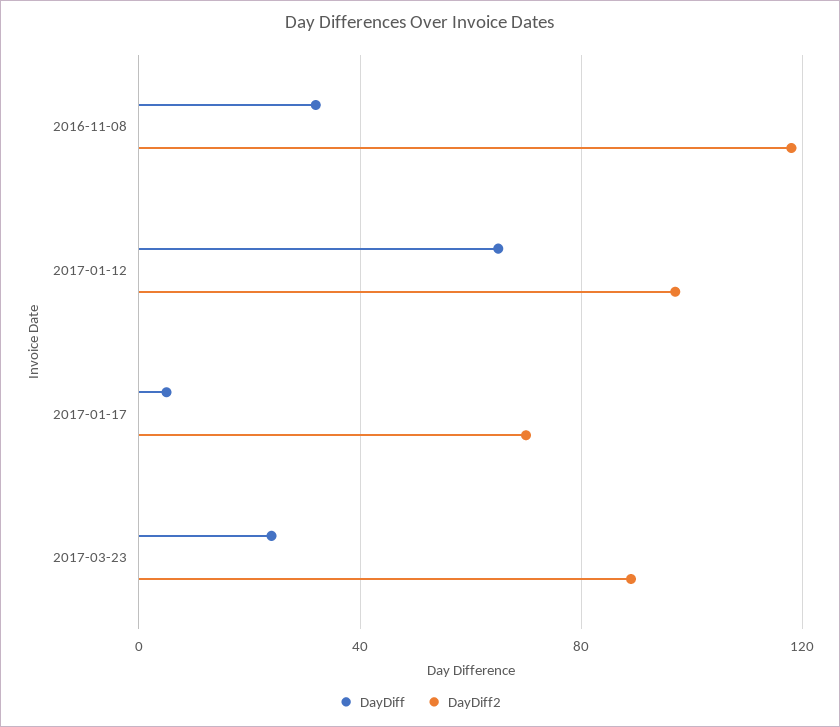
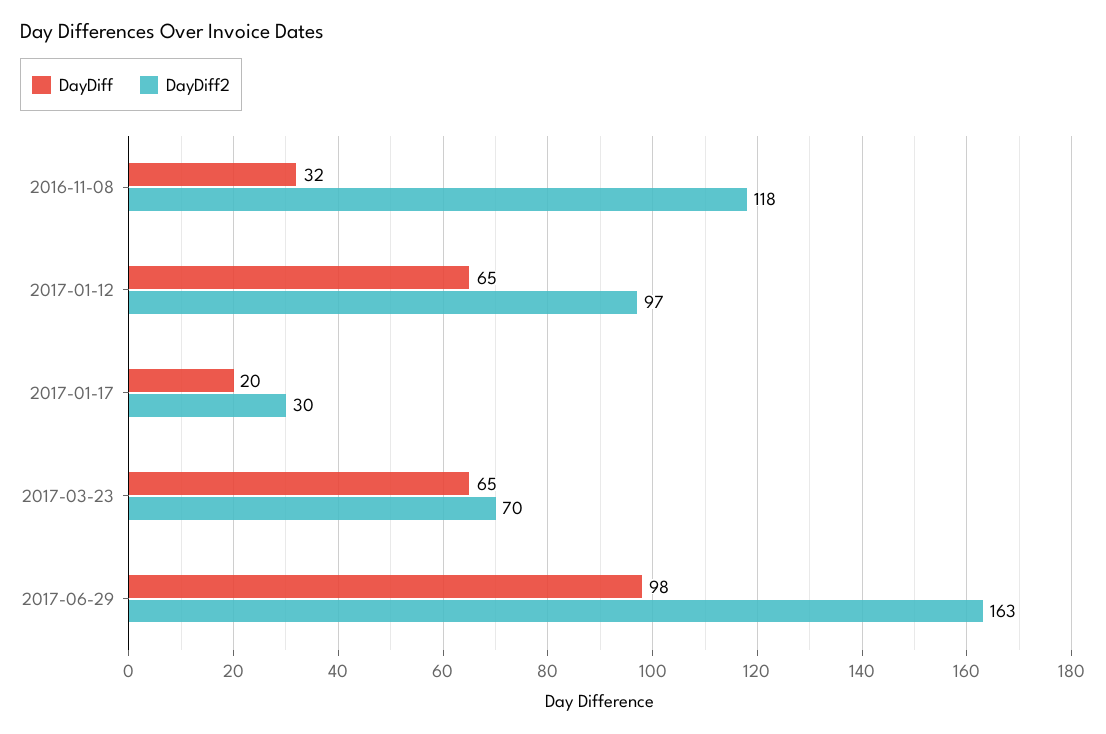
DayDiff, 2017-01-17: 5 -> 20
DayDiff2, 2017-01-17: 70 -> 30
DayDiff, 2017-03-23: 25 -> 65
DayDiff2, 2017-03-23: 90 -> 70
DayDiff, 2017-06-29: none -> 98
DayDiff2, 2017-06-29: none -> 163

